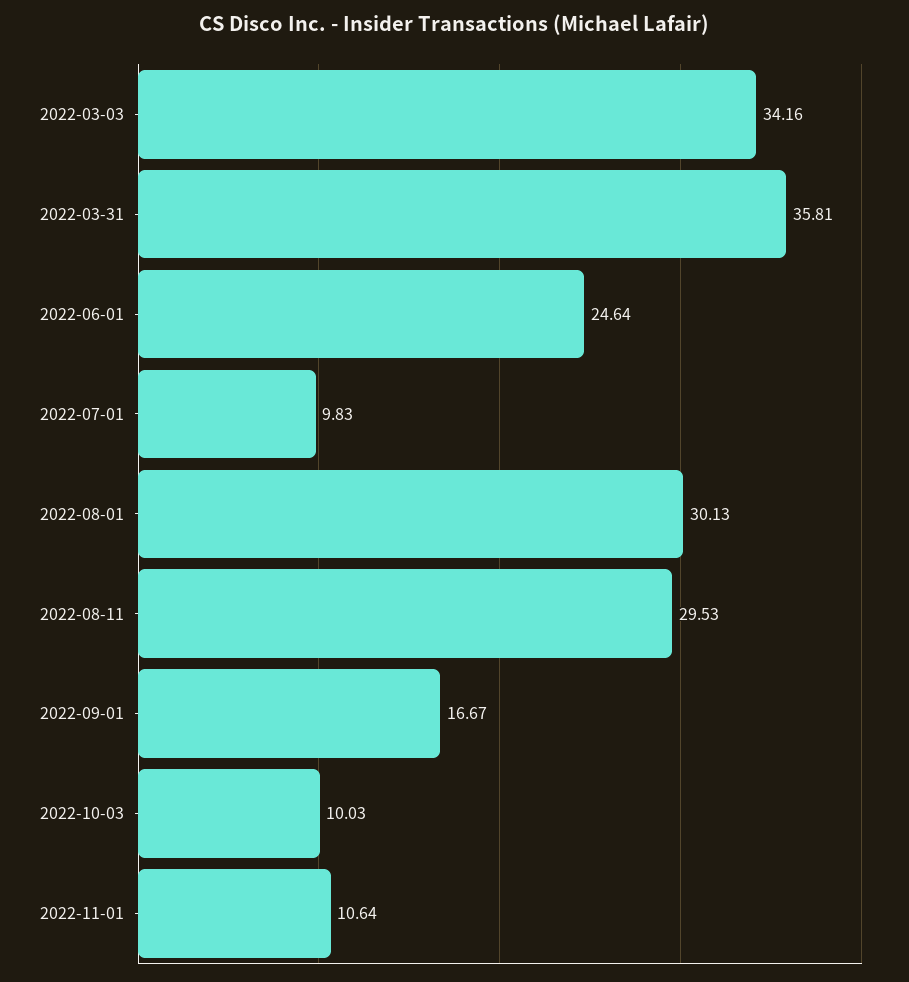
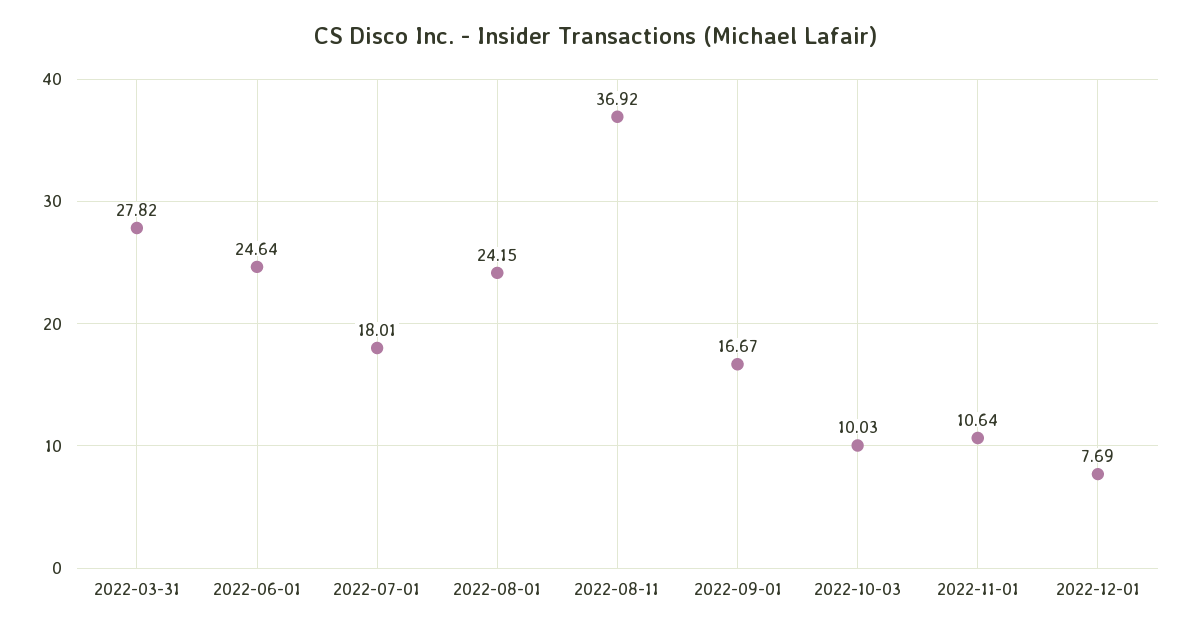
2022-03-03: 34.16 -> none
2022-03-31: 35.81 -> 27.82
2022-07-01: 9.83 -> 18.01
2022-08-01: 30.13 -> 24.15
2022-08-11: 29.53 -> 36.92
2022-12-01: none -> 7.69

